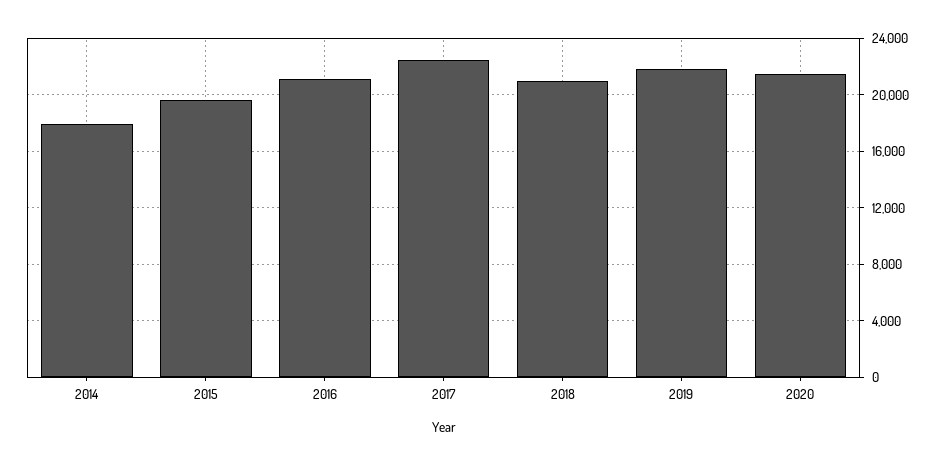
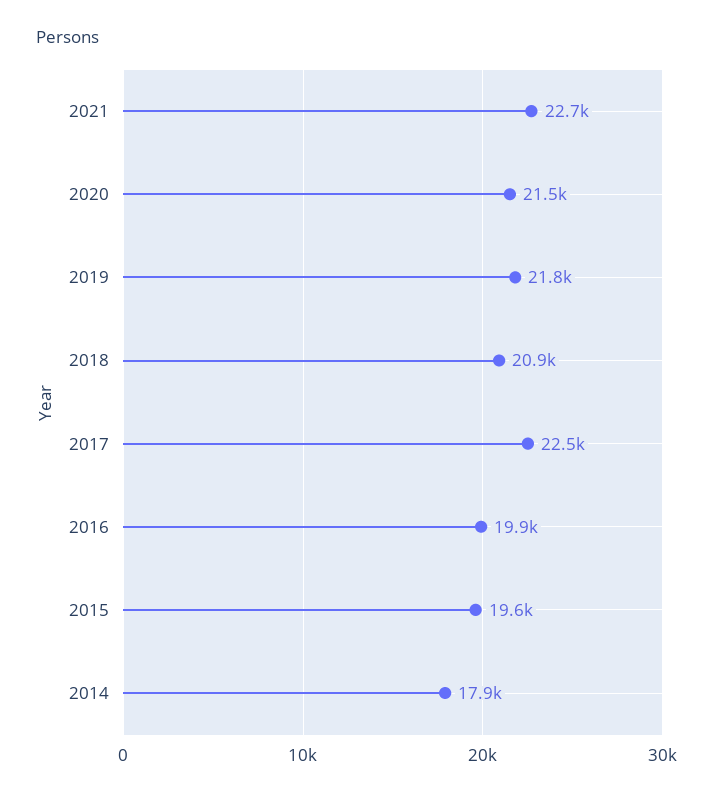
2016: 21000 -> 19900
2021: none -> 22700

